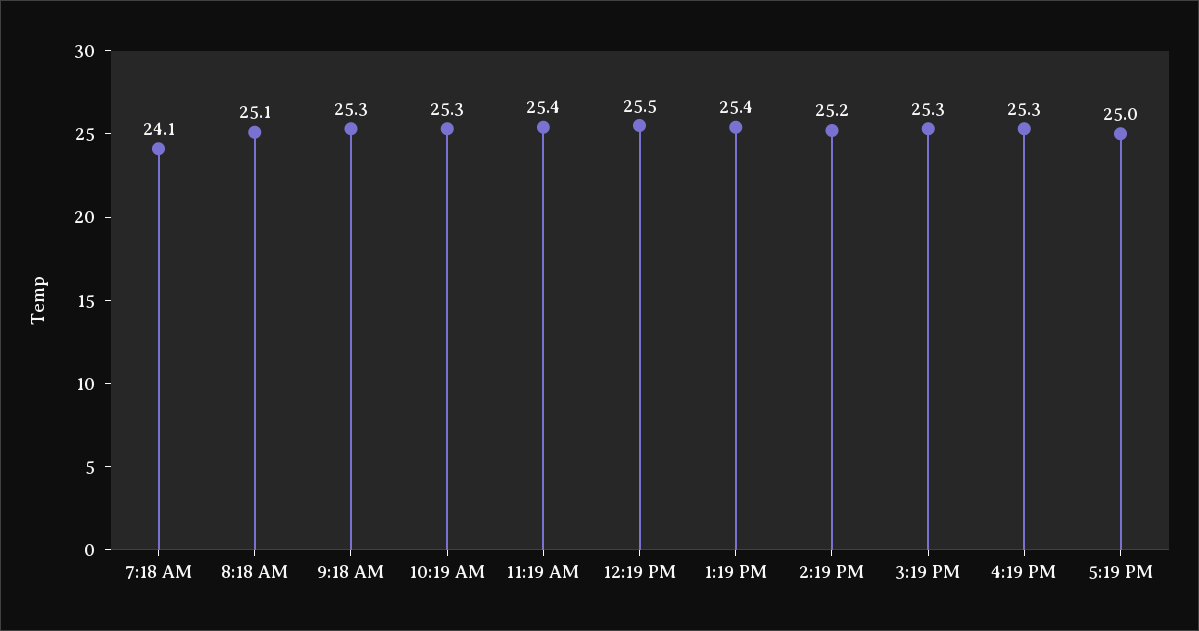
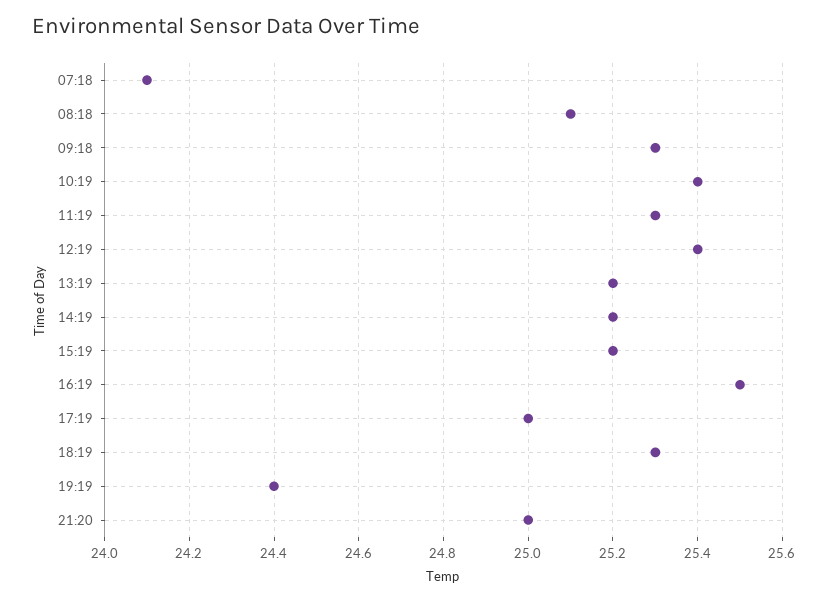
10:19 AM: 25.3 -> 25.4
11:19 AM: 25.4 -> 25.3
12:19 PM: 25.5 -> 25.4
1:19 PM: 25.4 -> 25.2
3:19 PM: 25.3 -> 25.2
4:19 PM: 25.3 -> 25.5
18:19: none -> 25.3
19:19: none -> 24.4
21:20: none -> 25

